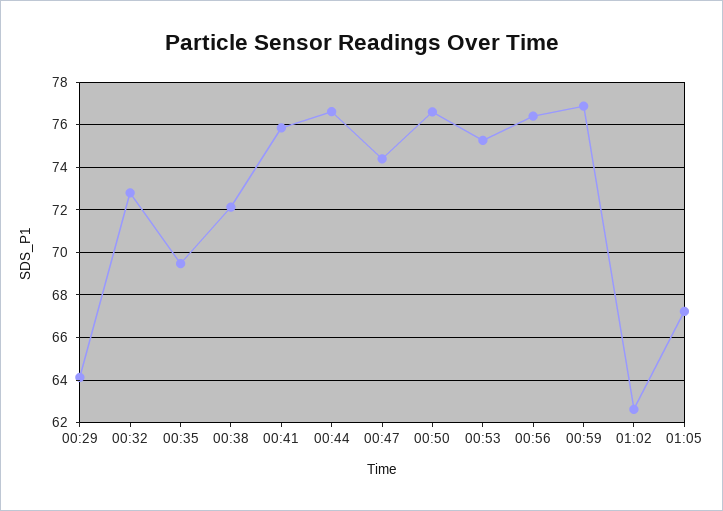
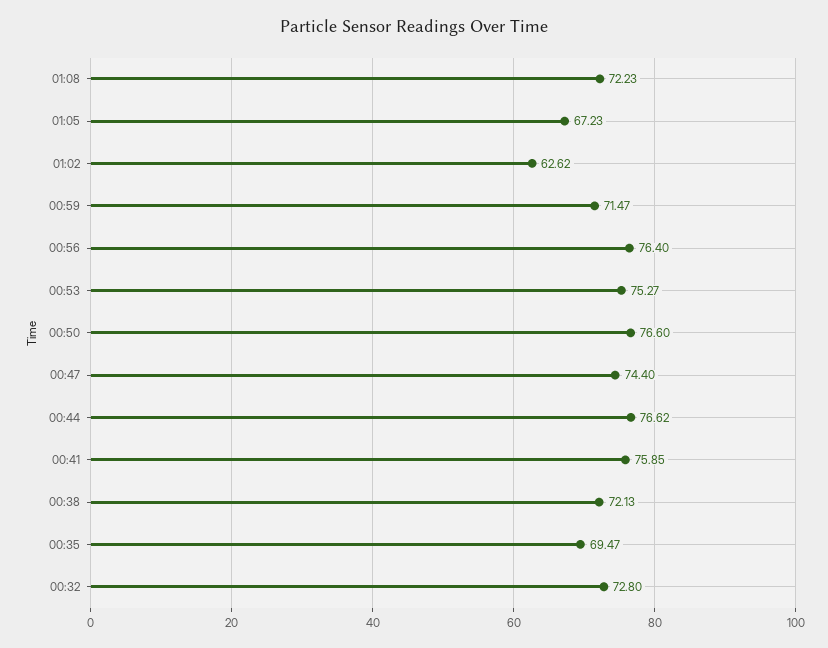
00:29: 64 -> none
00:59: 77 -> 71.47
01:08: none -> 72.23

